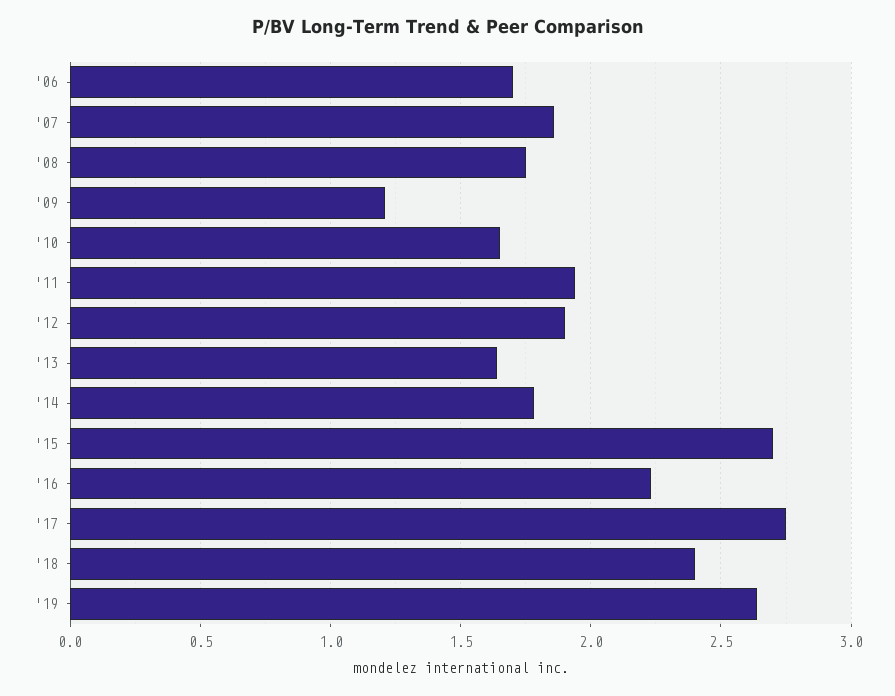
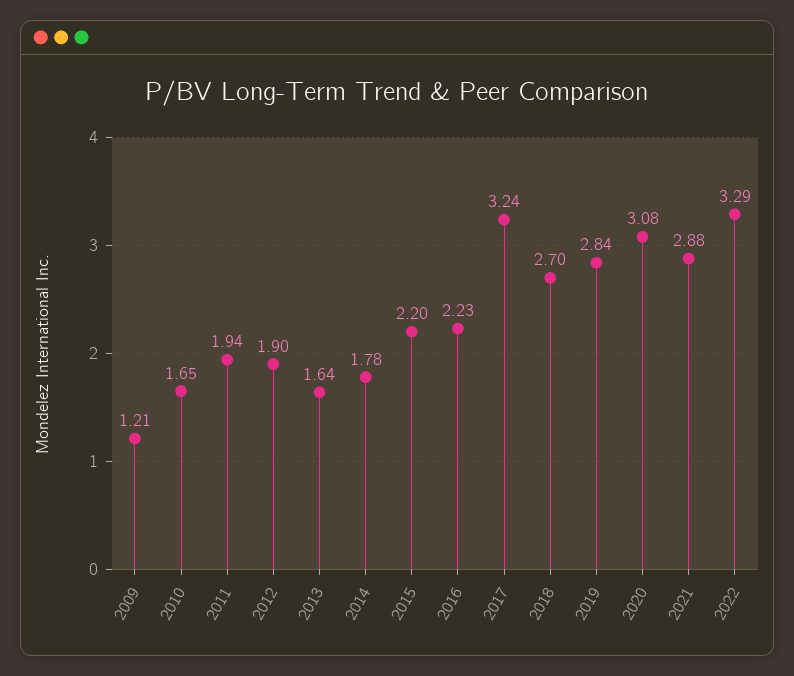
'06: 1.7 -> none
'07: 1.85 -> none
'08: 1.75 -> none
'15: 2.7 -> 2.2
'17: 2.75 -> 3.24
'18: 2.4 -> 2.7
'19: 2.65 -> 2.84
2020: none -> 3.08
2021: none -> 2.88
2022: none -> 3.29

